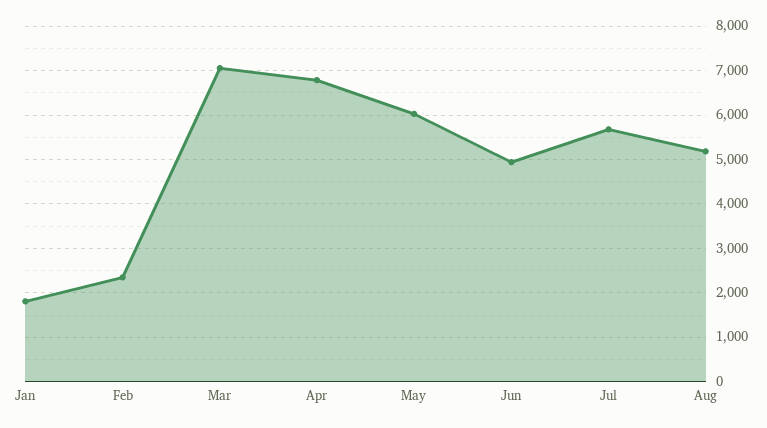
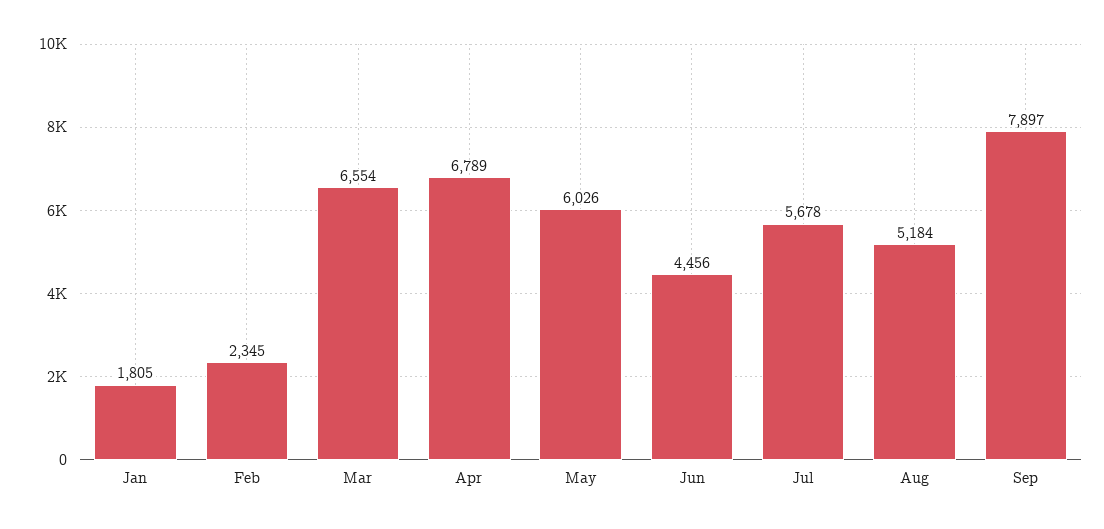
Mar: 7000 -> 6554
Jun: 5000 -> 4456
Sep: none -> 7897

